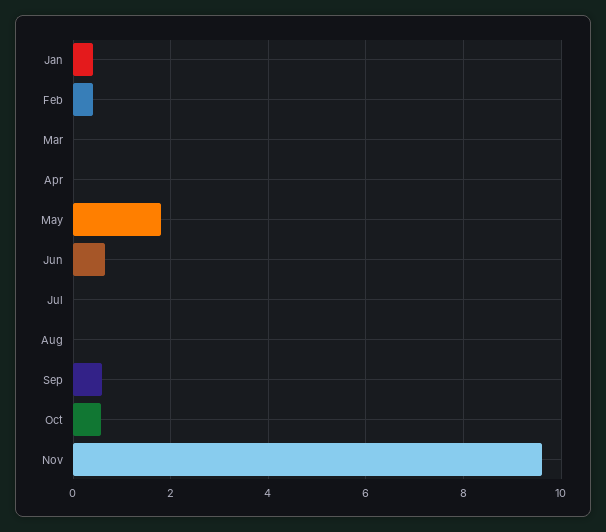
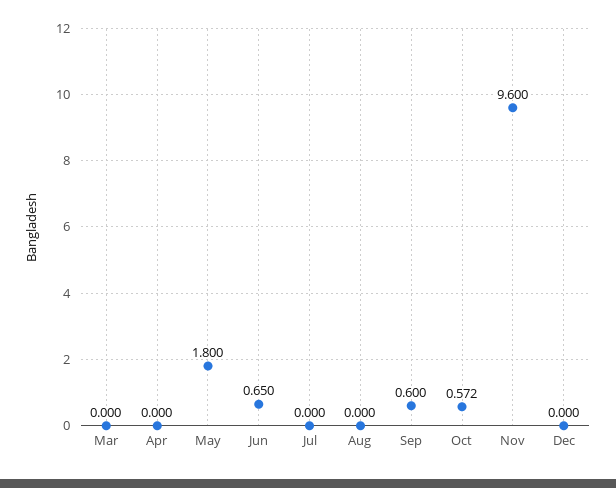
Jan: 0.4 -> none
Feb: 0.4 -> none
Dec: none -> 0

